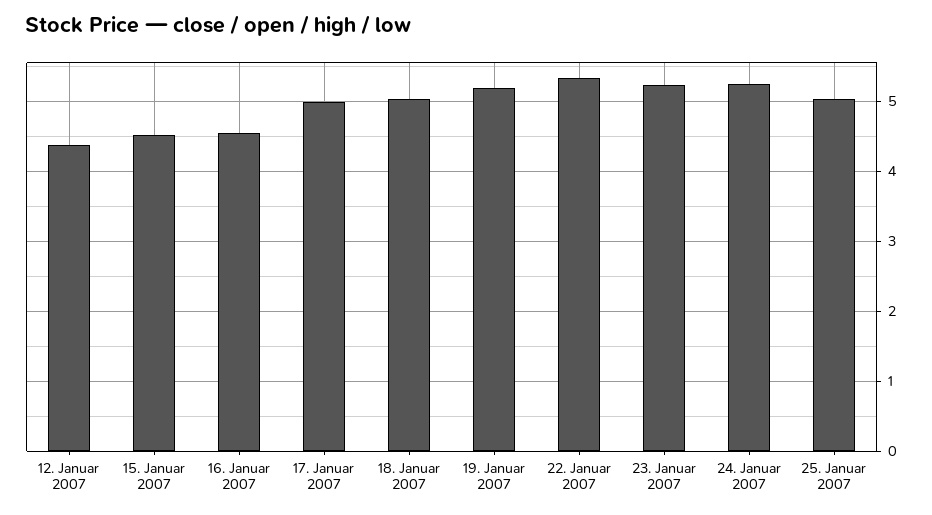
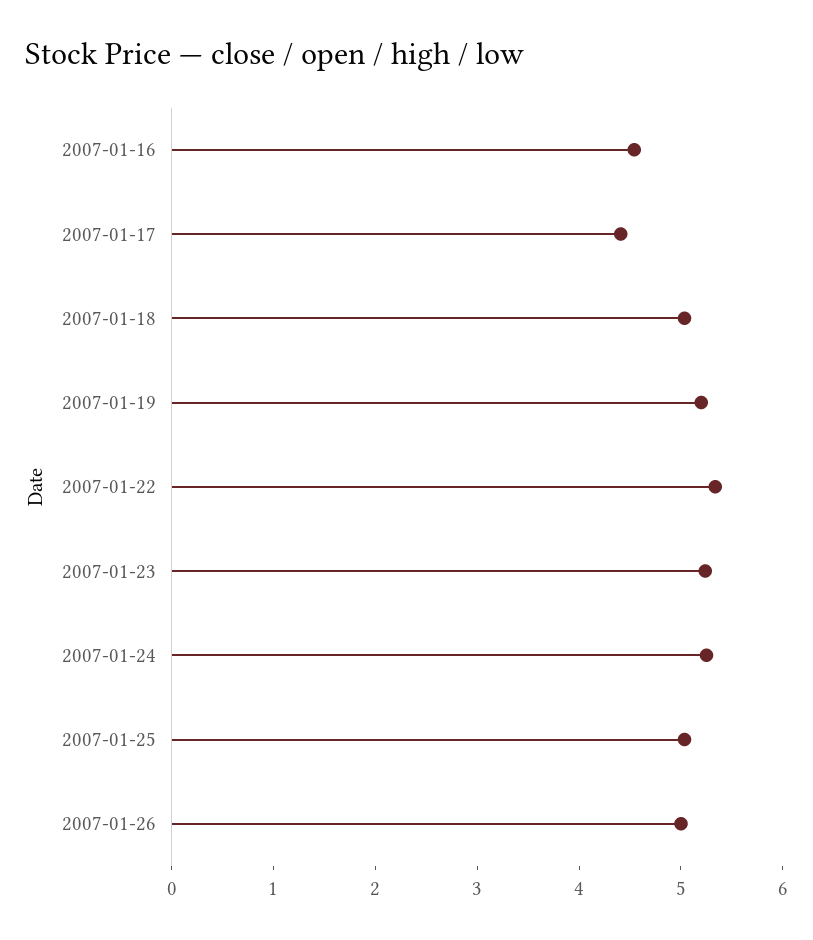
12. Januar 2007: 4.4 -> none
15. Januar 2007: 4.5 -> none
17. Januar 2007: 5 -> 4.4
2007-01-26: none -> 5

